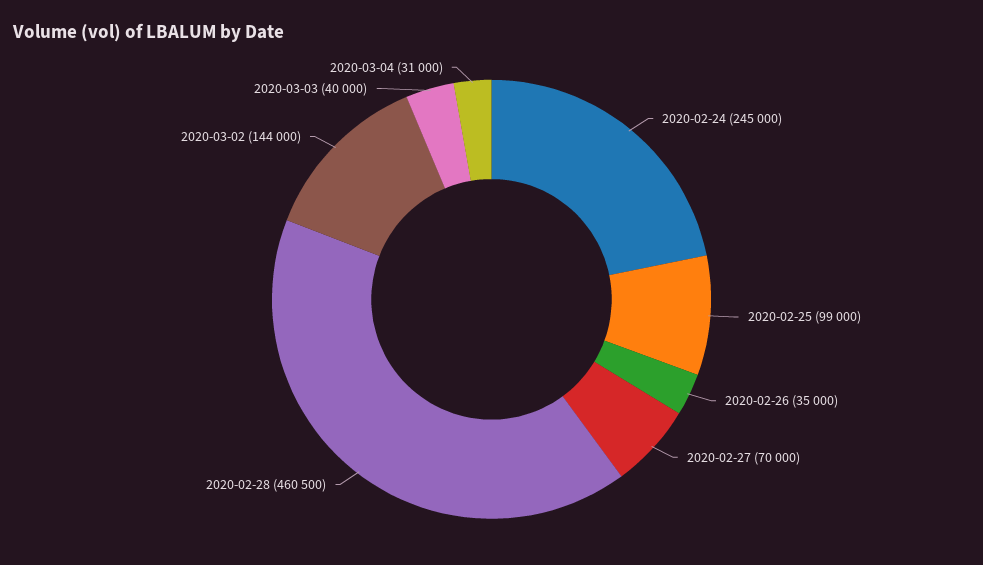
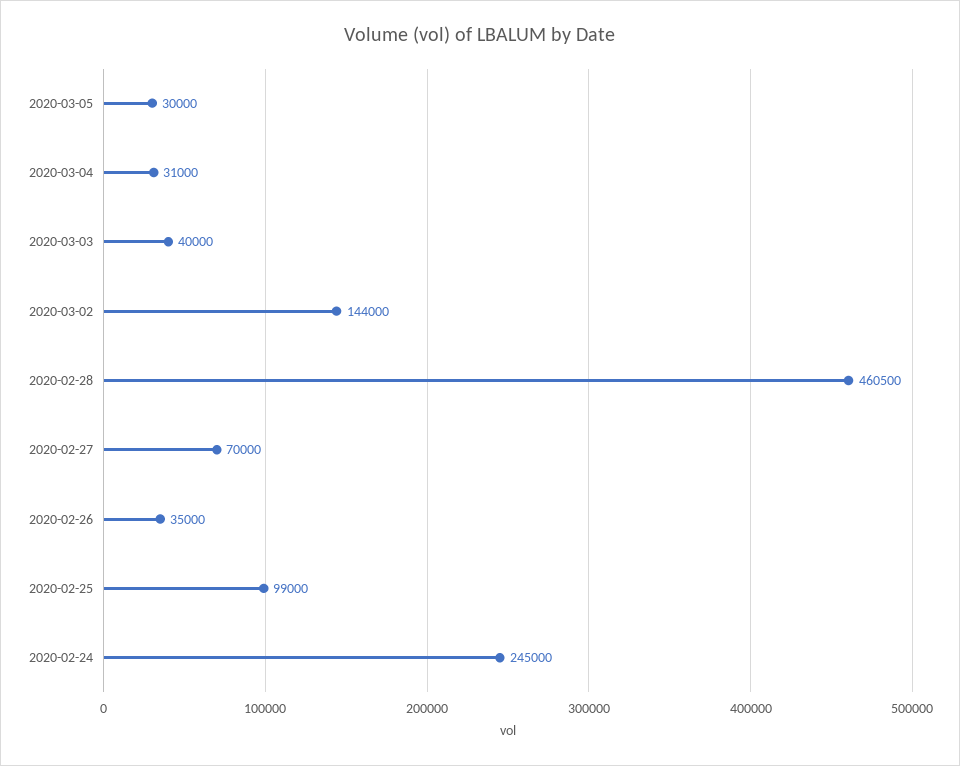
2020-03-05: none -> 30000

